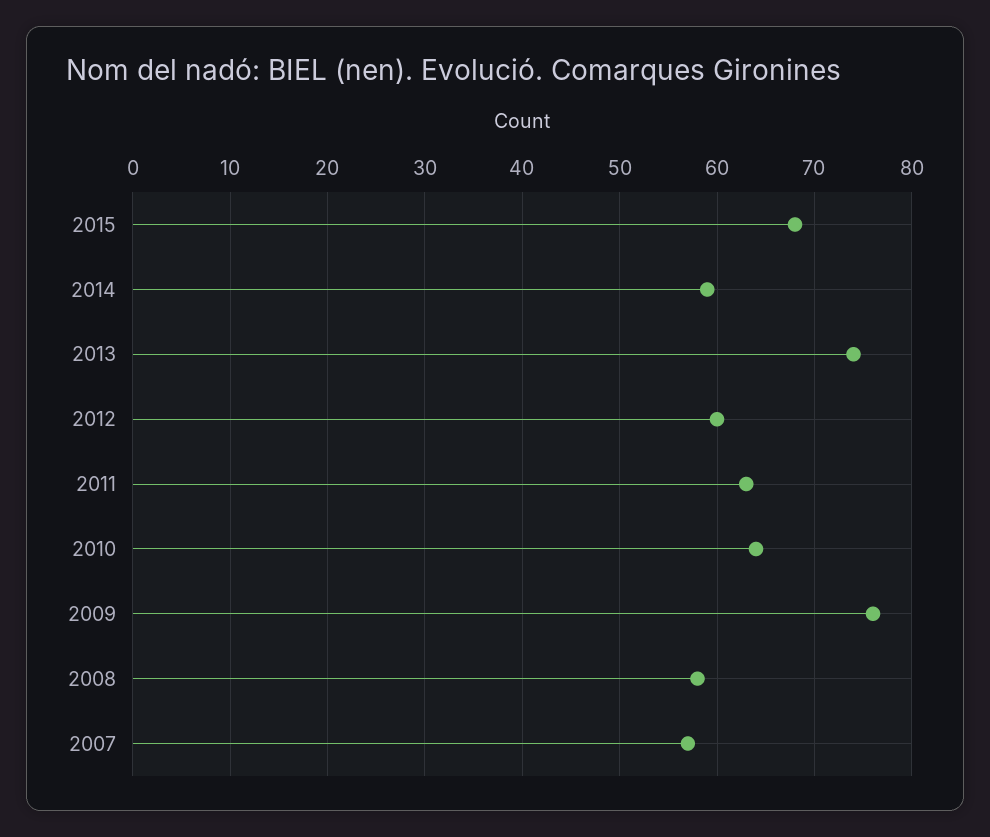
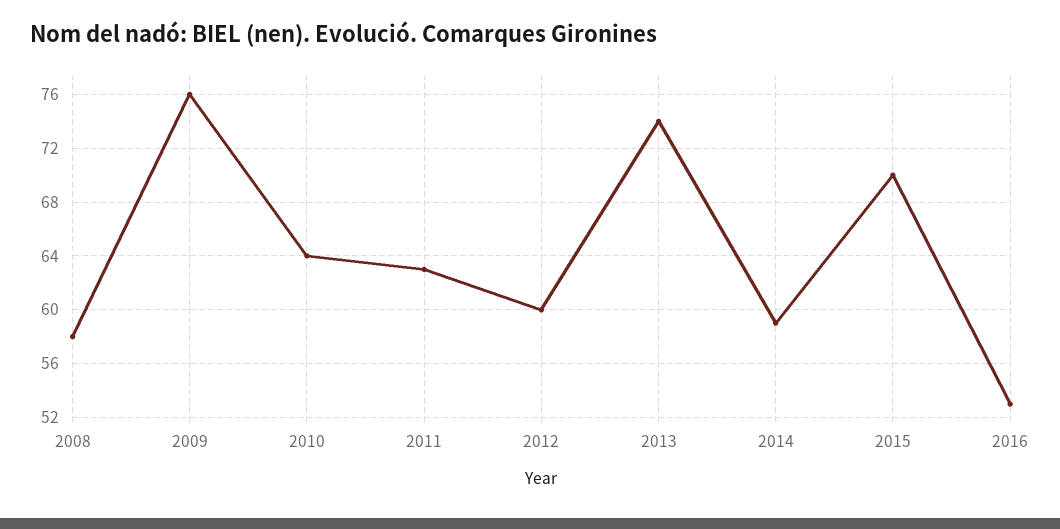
2015: 68 -> 70
2007: 57 -> none
2016: none -> 53

